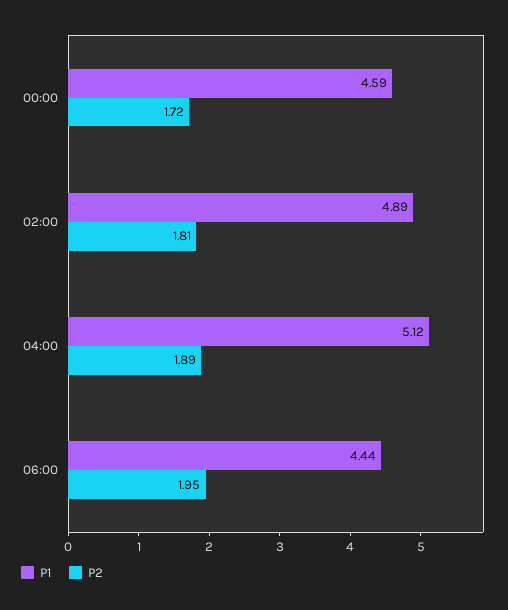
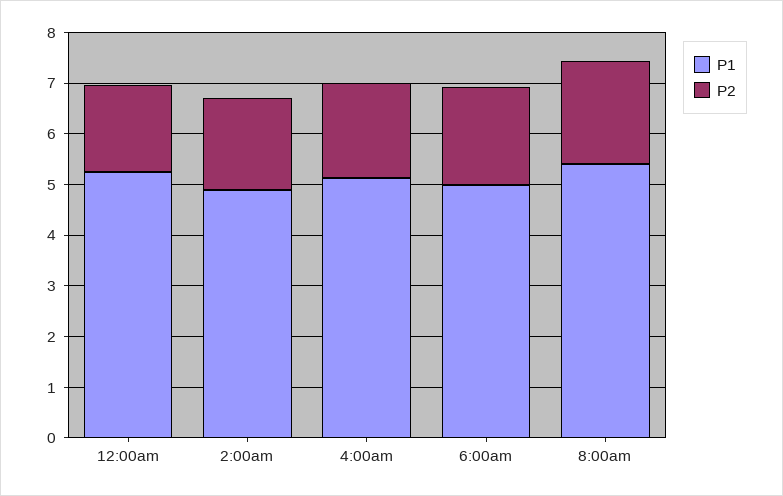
P1, 00:00: 4.59 -> 5.2
P1, 06:00: 4.44 -> 5
P1, 8:00am: none -> 5.4
P2, 8:00am: none -> 2

